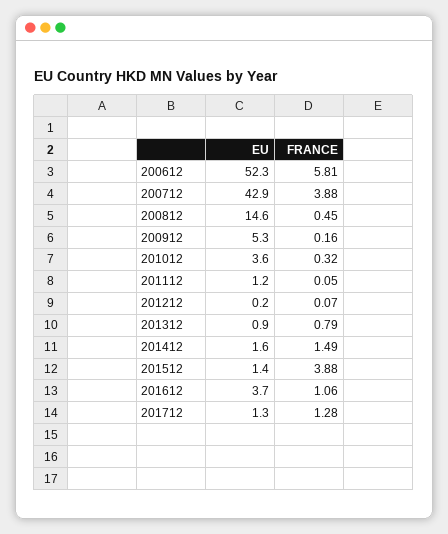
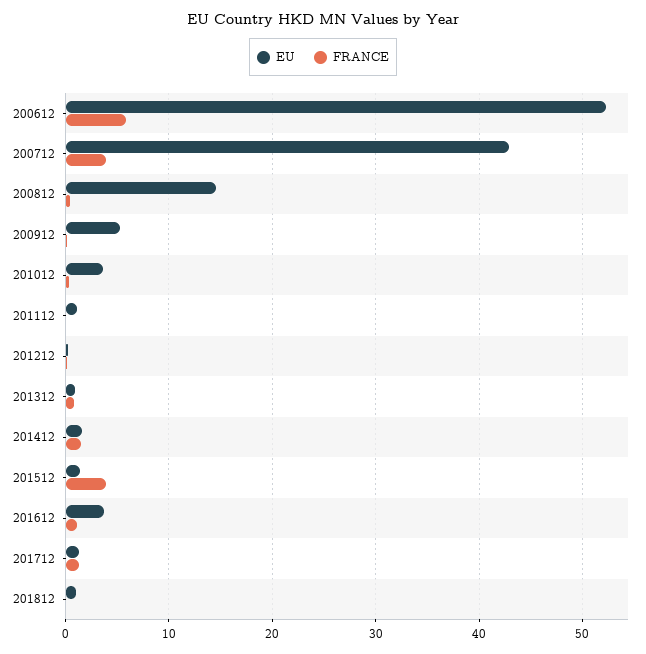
EU, 201812: none -> 1
FRANCE, 201812: none -> 0

